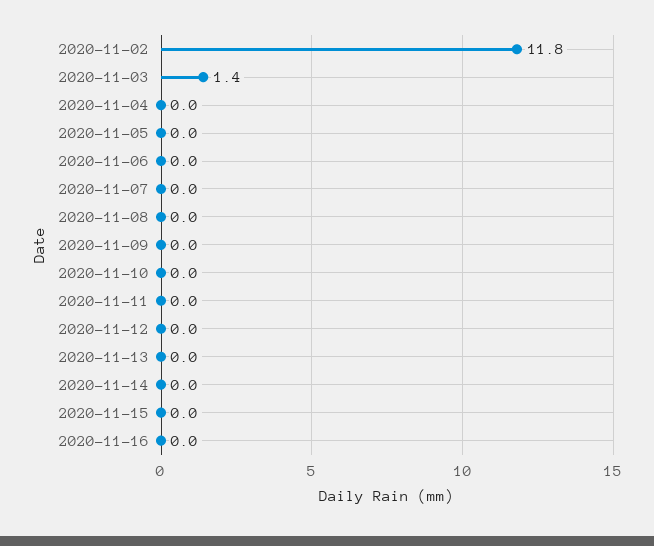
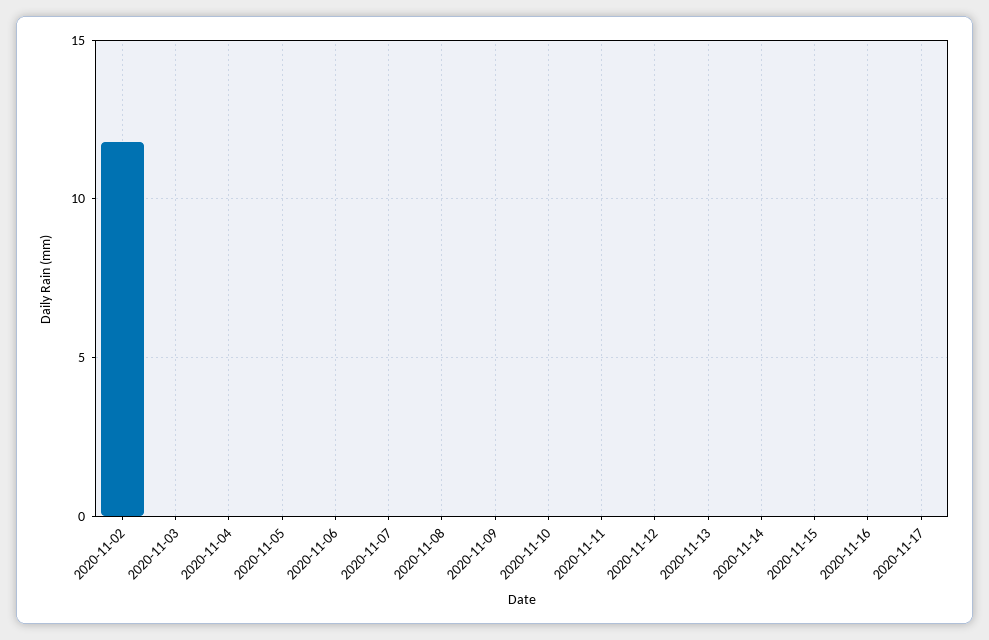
2020-11-03: 1.4 -> 0
2020-11-17: none -> 0

